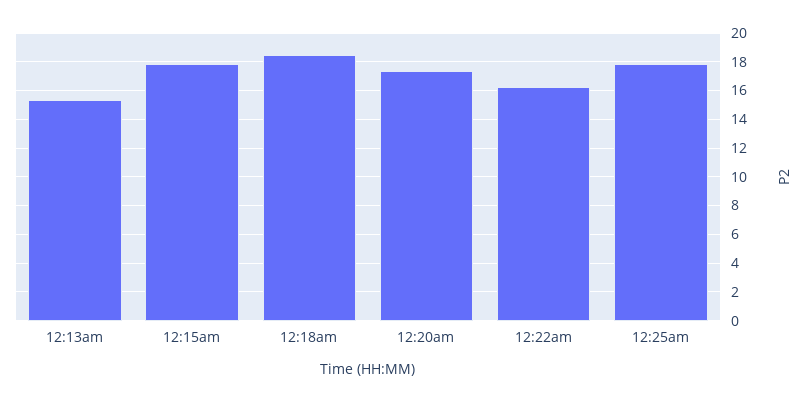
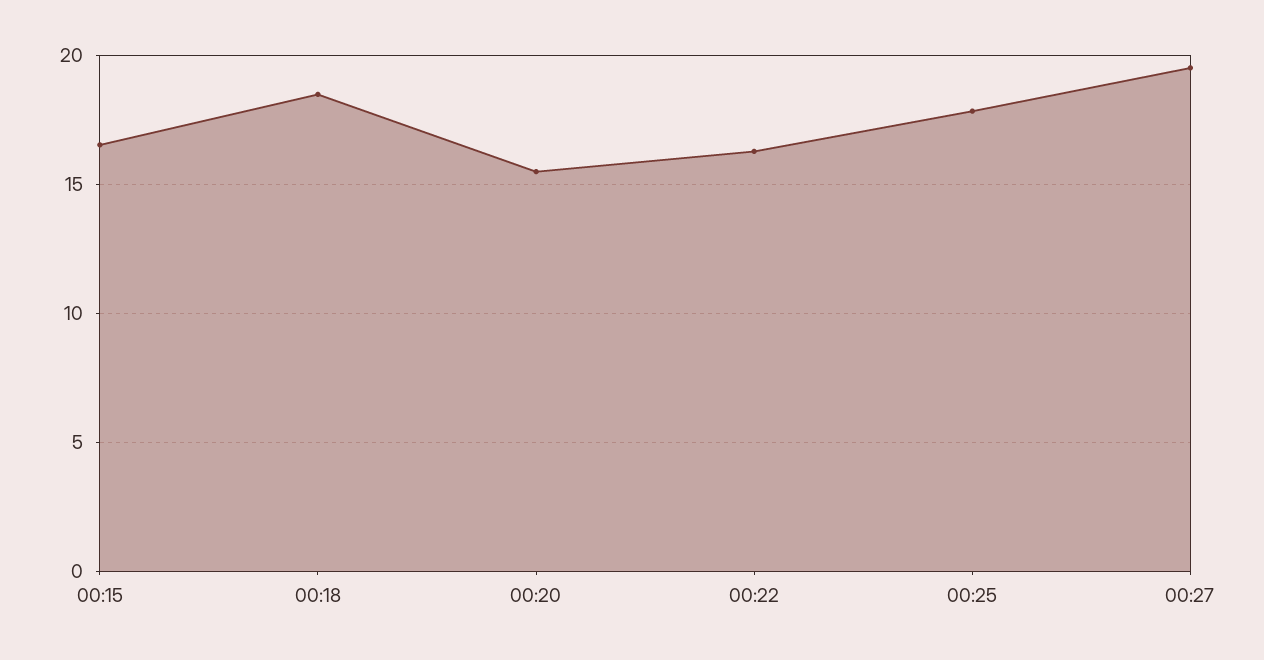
12:13am: 15.5 -> none
12:15am: 18 -> 16.5
12:20am: 17.5 -> 15.5
00:27: none -> 19.5

